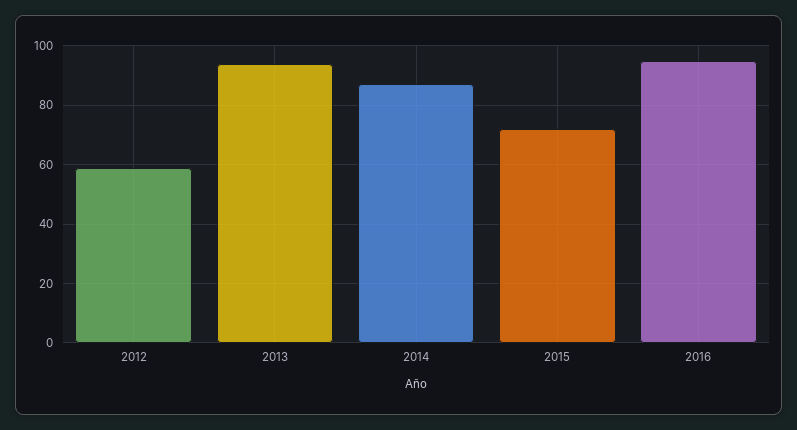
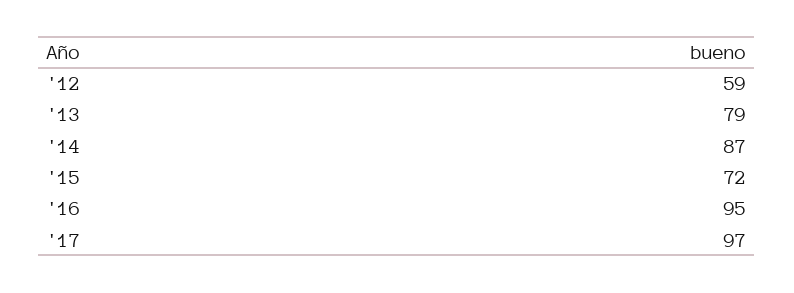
2013: 95 -> 79
'17: none -> 97

